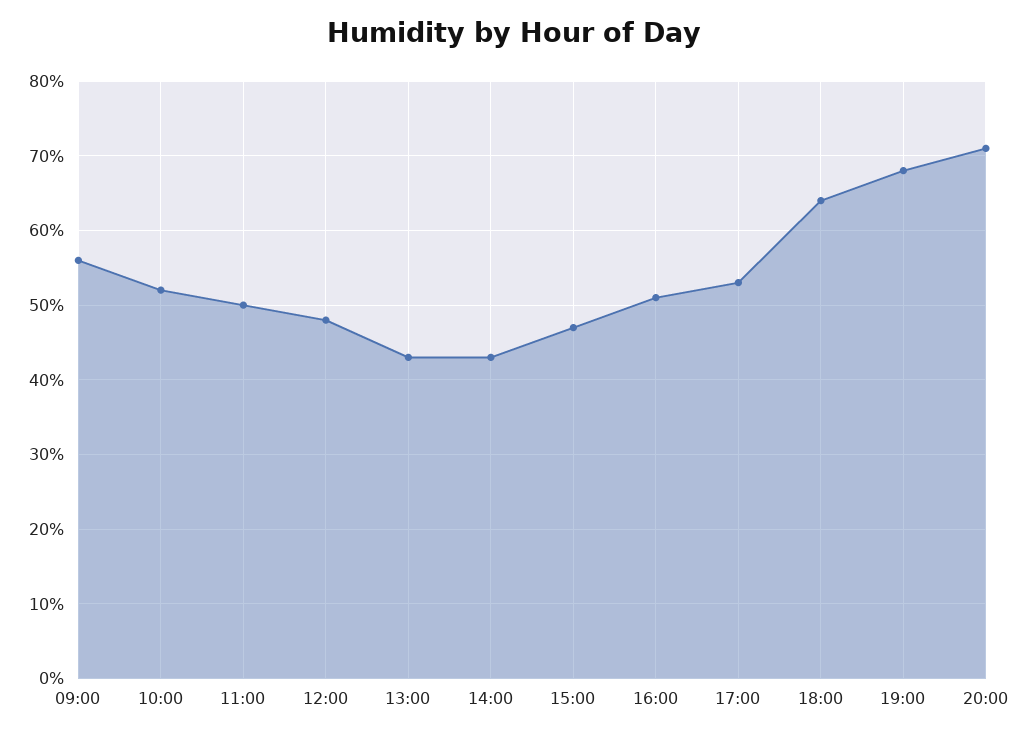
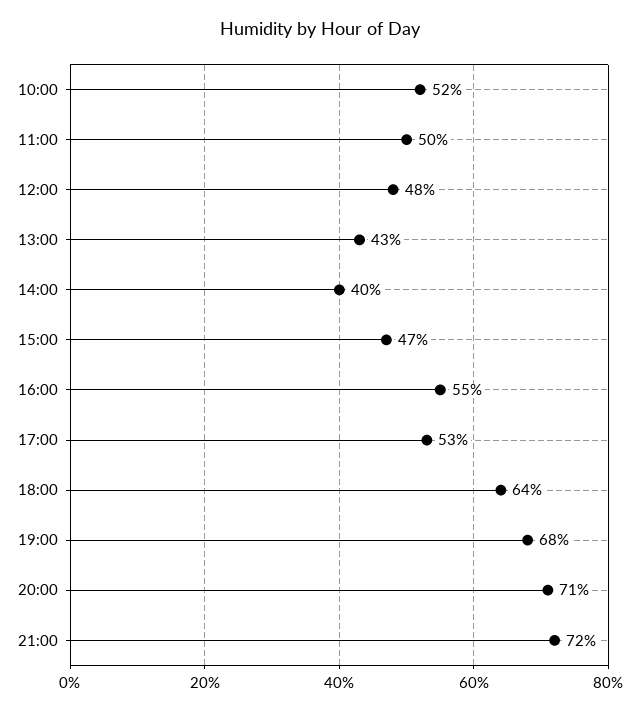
09:00: 56 -> none
14:00: 43 -> 40
16:00: 51 -> 55
21:00: none -> 72

